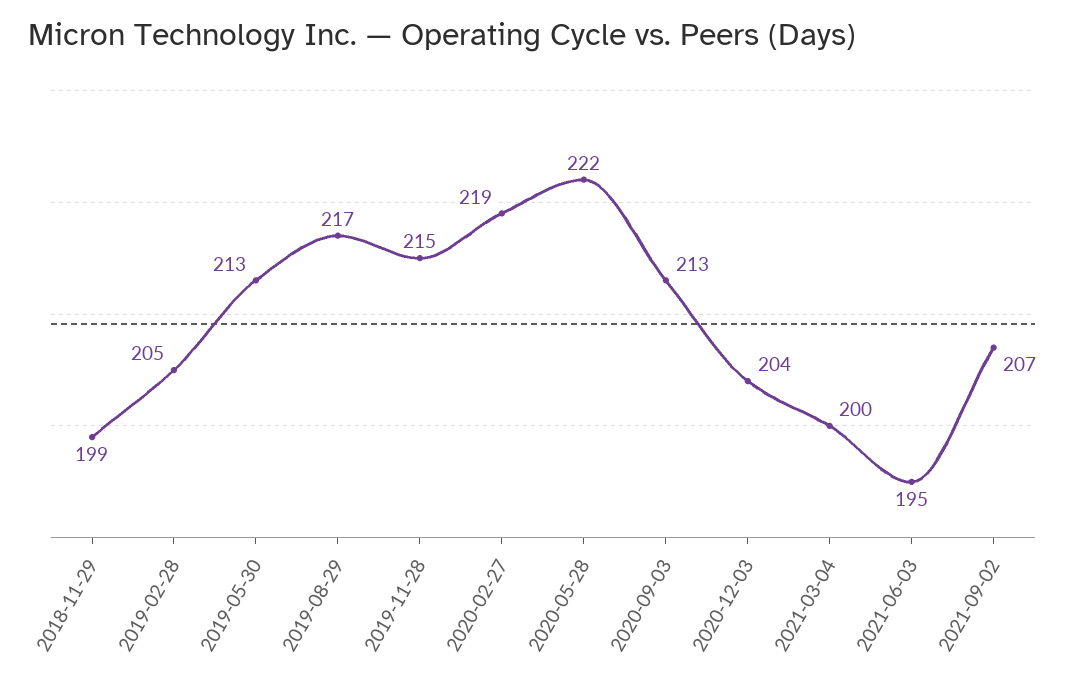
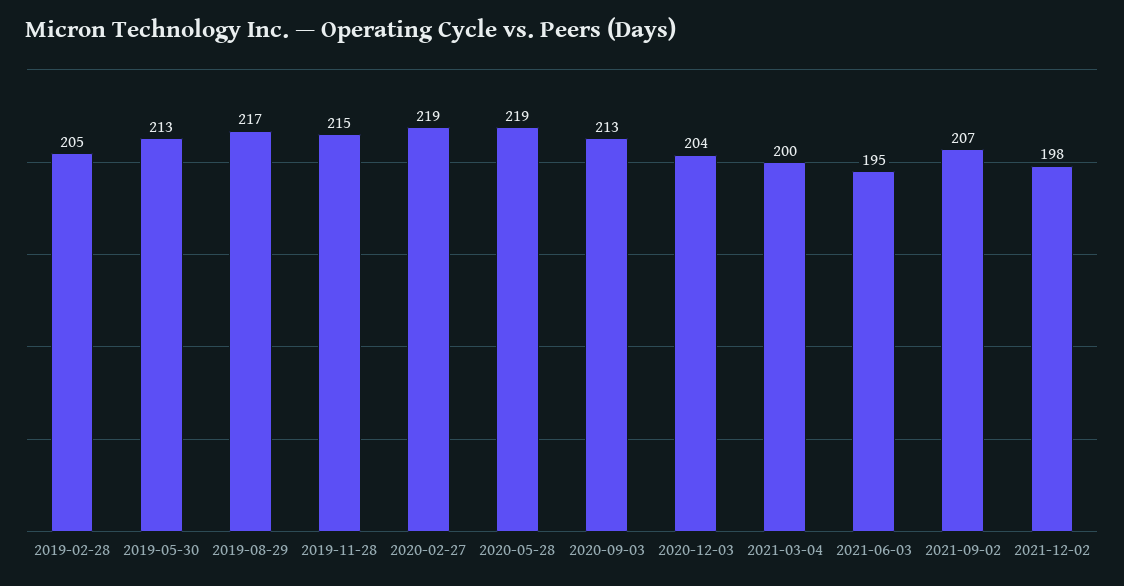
2018-11-29: 199 -> none
2020-05-28: 222 -> 219
2021-12-02: none -> 198

